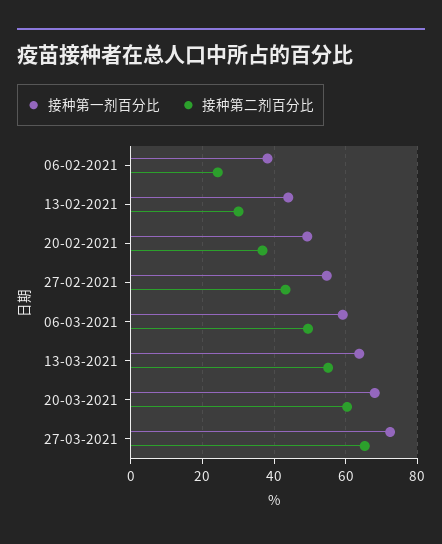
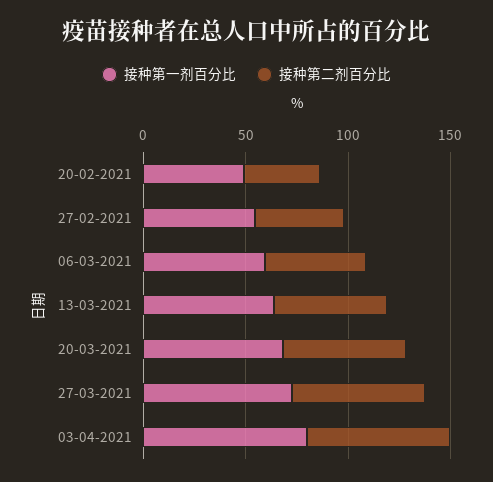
接种第一剂百分比, 06-02-2021: 38 -> none
接种第二剂百分比, 06-02-2021: 24 -> none
接种第一剂百分比, 13-02-2021: 44 -> none
接种第二剂百分比, 13-02-2021: 30 -> none
接种第一剂百分比, 03-04-2021: none -> 80
接种第二剂百分比, 03-04-2021: none -> 70

